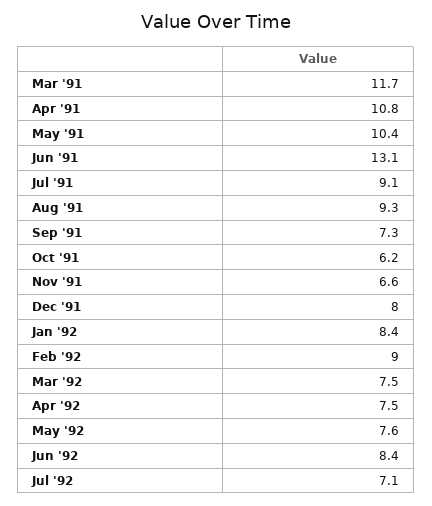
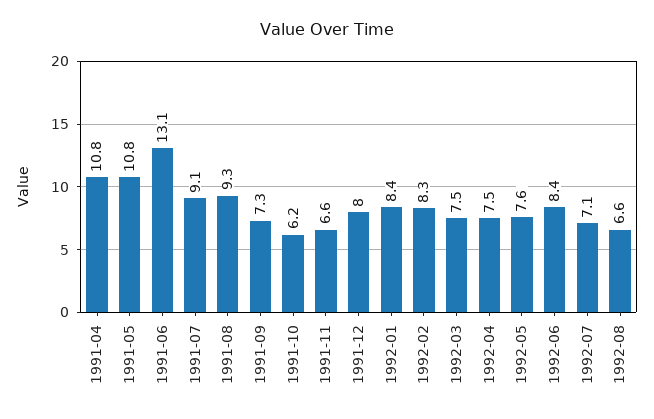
Mar '91: 11.7 -> none
May '91: 10.4 -> 10.8
Feb '92: 9 -> 8.3
1992-08: none -> 6.6

